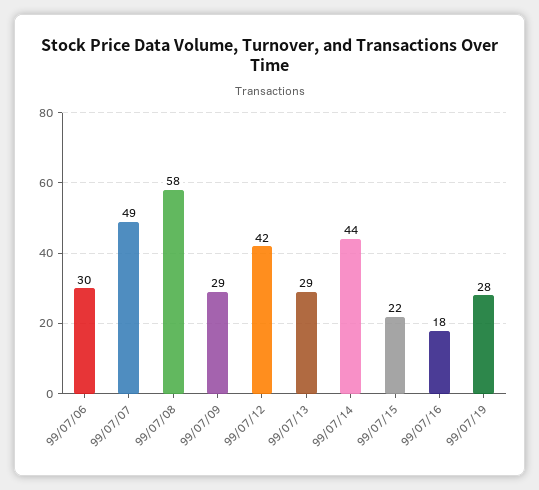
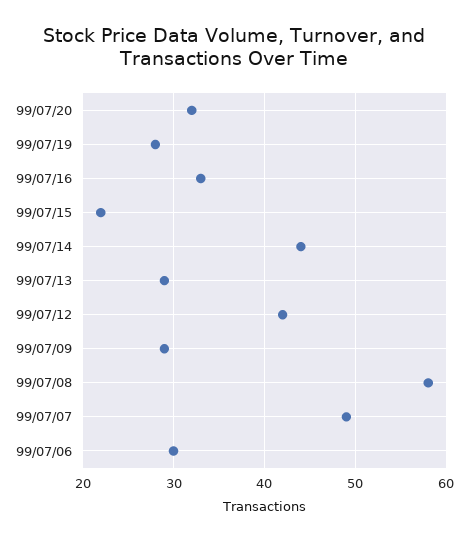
99/07/16: 18 -> 33
99/07/20: none -> 32

